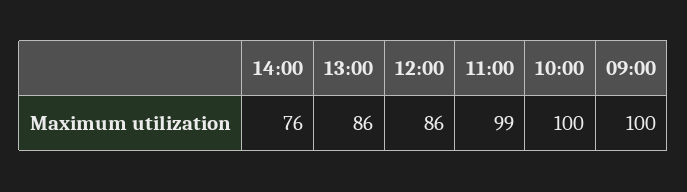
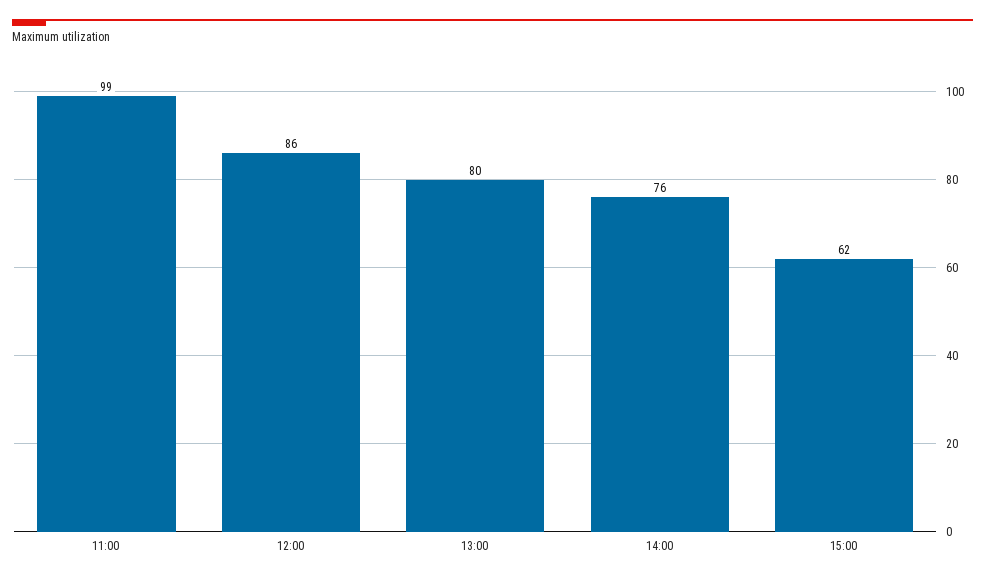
13:00: 86 -> 80
10:00: 100 -> none
09:00: 100 -> none
15:00: none -> 62

